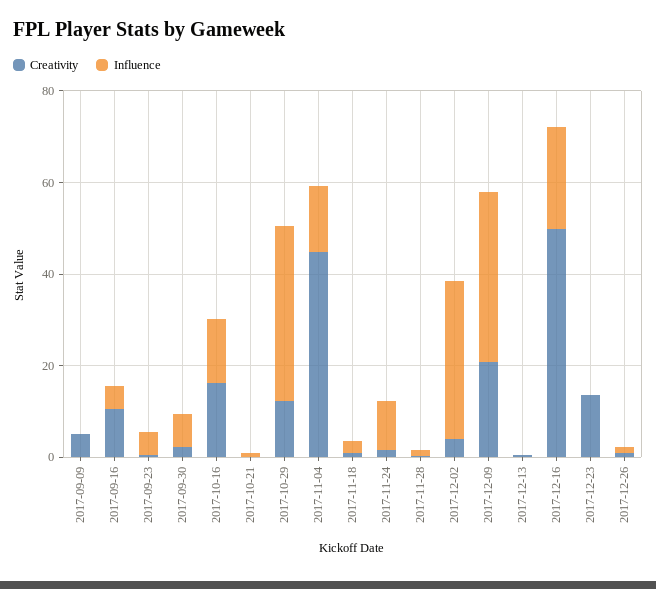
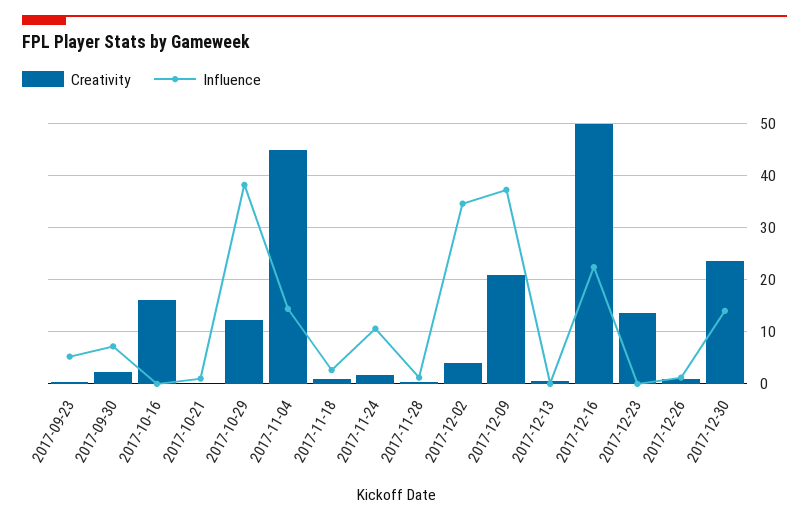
Creativity, 2017-09-09: 5 -> none
Influence, 2017-09-09: 0 -> none
Creativity, 2017-09-16: 10 -> none
Influence, 2017-09-16: 5 -> none
Influence, 2017-10-16: 15 -> 0
Creativity, 2017-12-30: none -> 24
Influence, 2017-12-30: none -> 14

